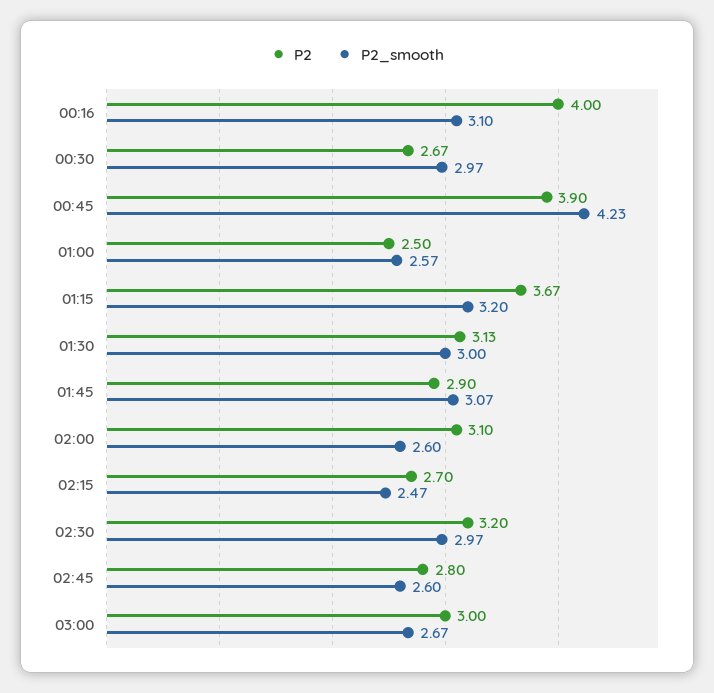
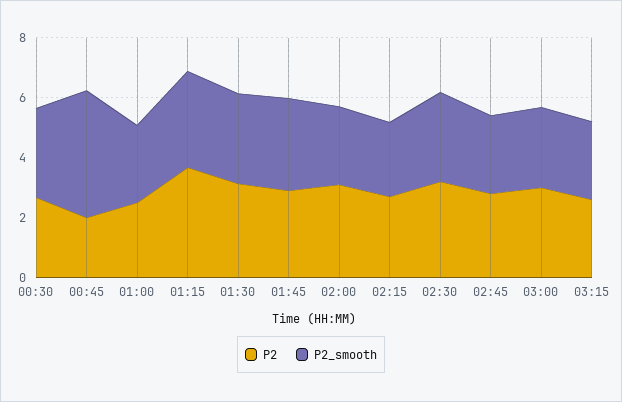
P2, 00:16: 4 -> none
P2_smooth, 00:16: 3.1 -> none
P2, 00:45: 3.9 -> 2
P2, 03:15: none -> 2.5
P2_smooth, 03:15: none -> 2.5

